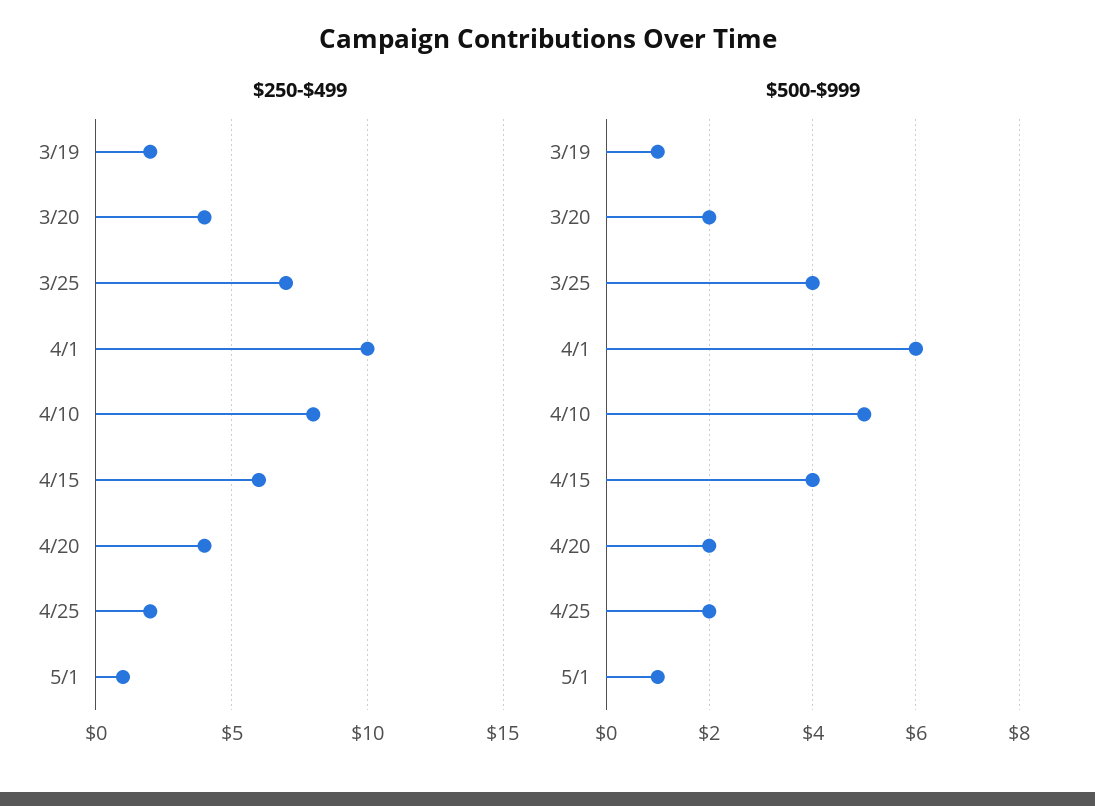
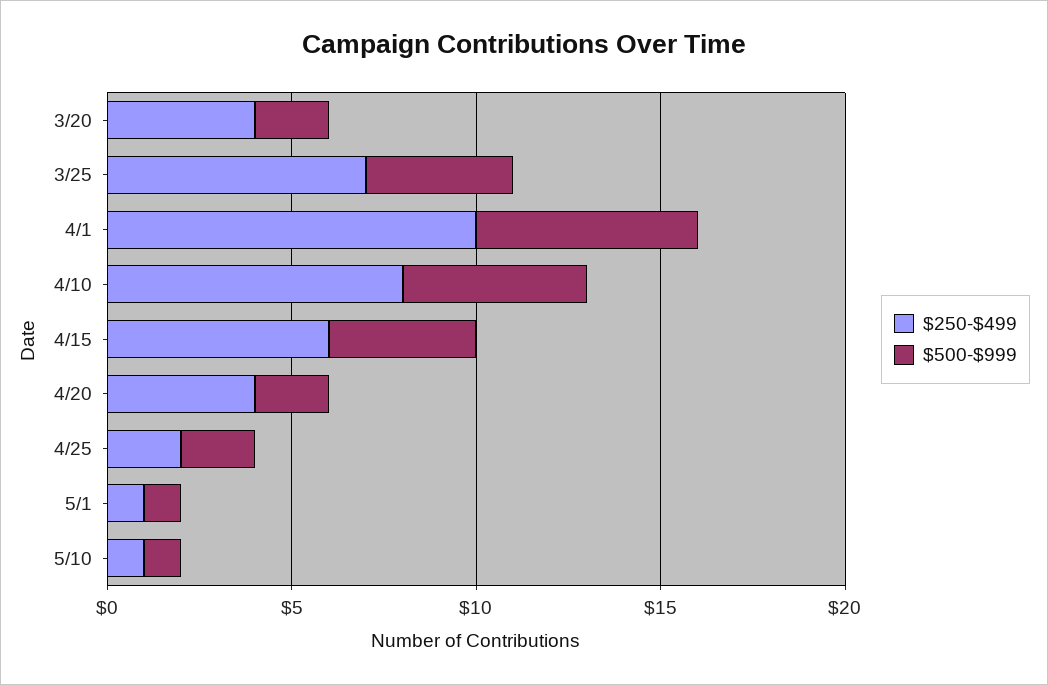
$250-$499, 3/19: 2 -> none
$500-$999, 3/19: 1 -> none
$250-$499, 5/10: none -> 1
$500-$999, 5/10: none -> 1

